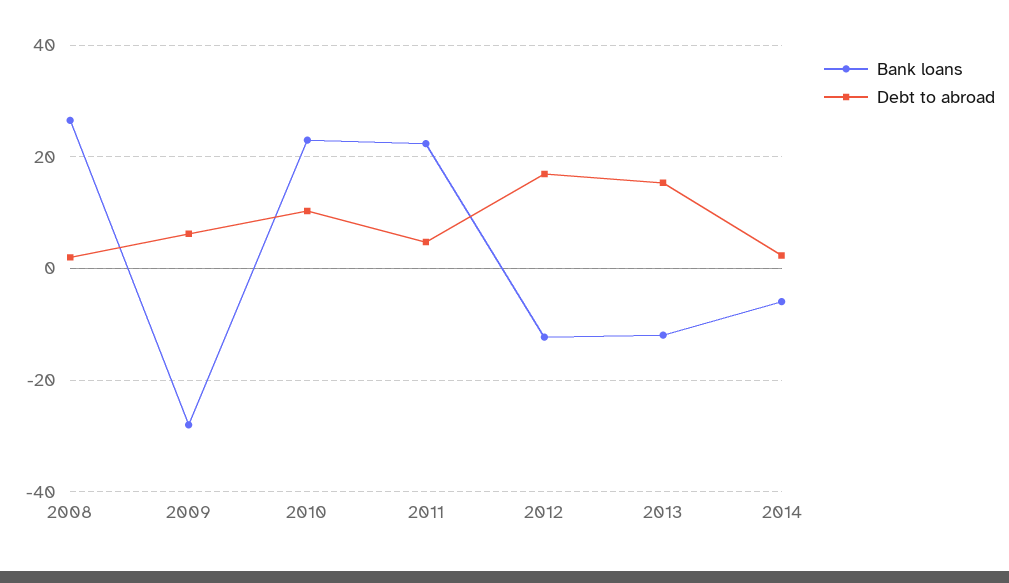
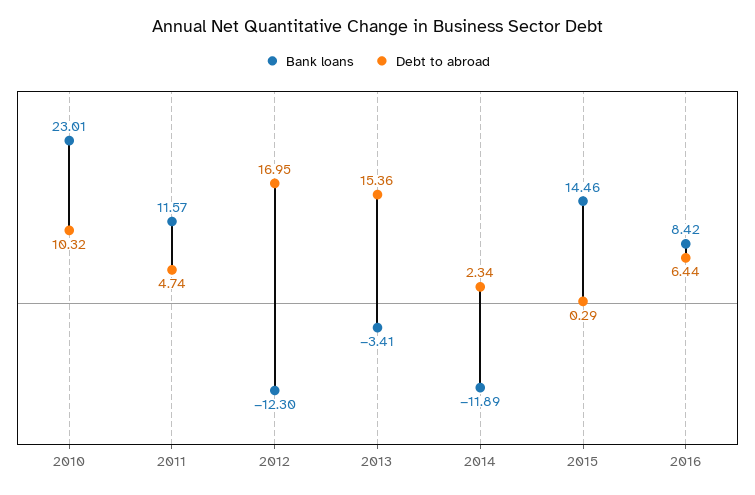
Bank loans, 2008: 26 -> none
Debt to abroad, 2008: 2 -> none
Bank loans, 2009: -28 -> none
Debt to abroad, 2009: 6 -> none
Bank loans, 2011: 22 -> 11.57
Bank loans, 2013: -12 -> -3.41
Bank loans, 2014: -6 -> -11.89
Bank loans, 2015: none -> 14.46
Debt to abroad, 2015: none -> 0.29
Bank loans, 2016: none -> 8.42
Debt to abroad, 2016: none -> 6.44

